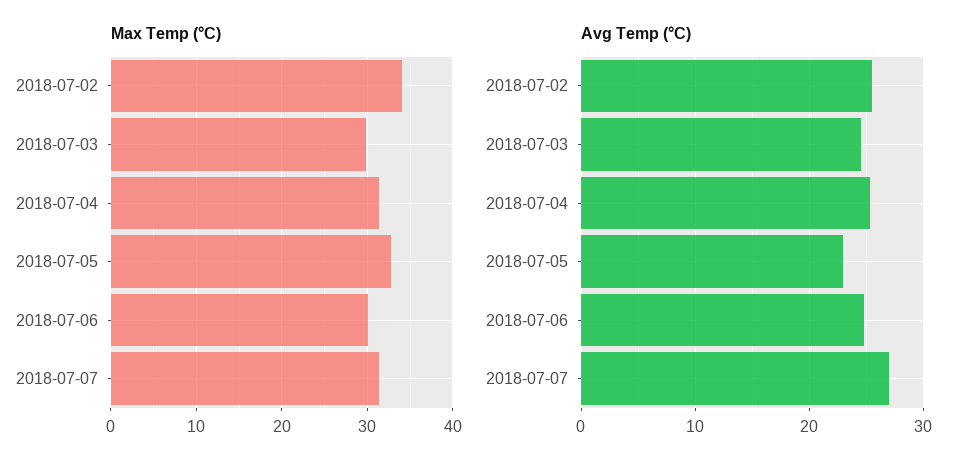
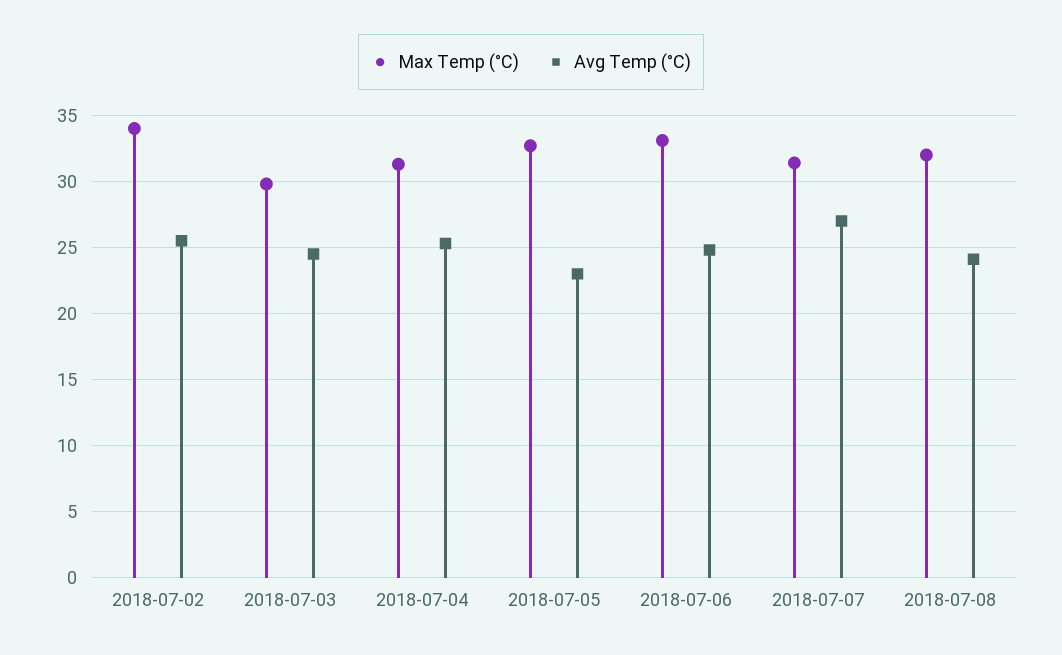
Max Temp (°C), 2018-07-06: 30 -> 33
Max Temp (°C), 2018-07-08: none -> 32
Avg Temp (°C), 2018-07-08: none -> 24

